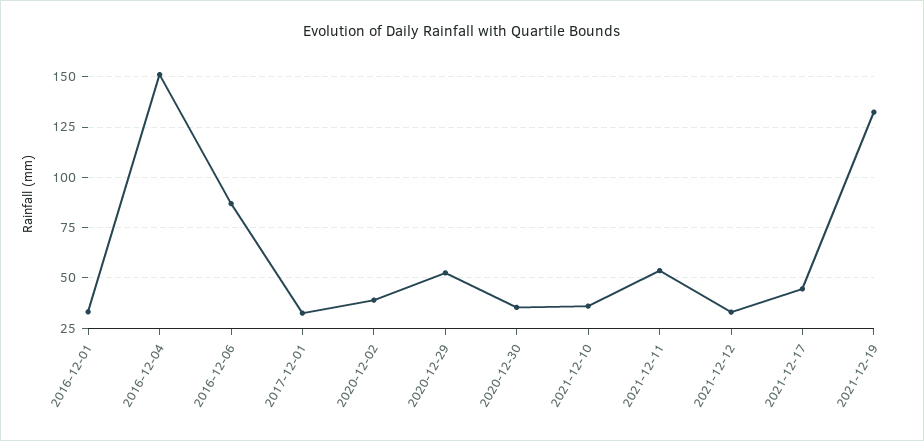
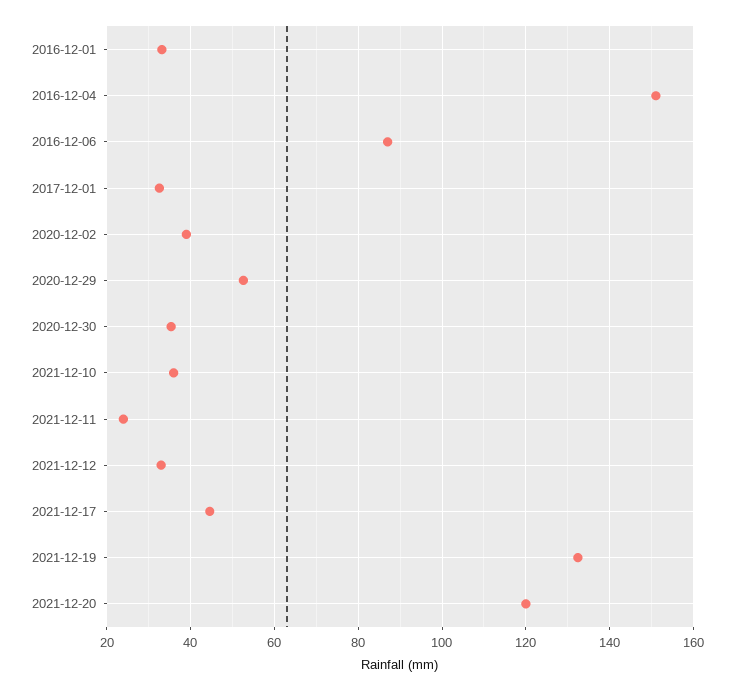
2021-12-11: 55 -> 24
2021-12-20: none -> 120

